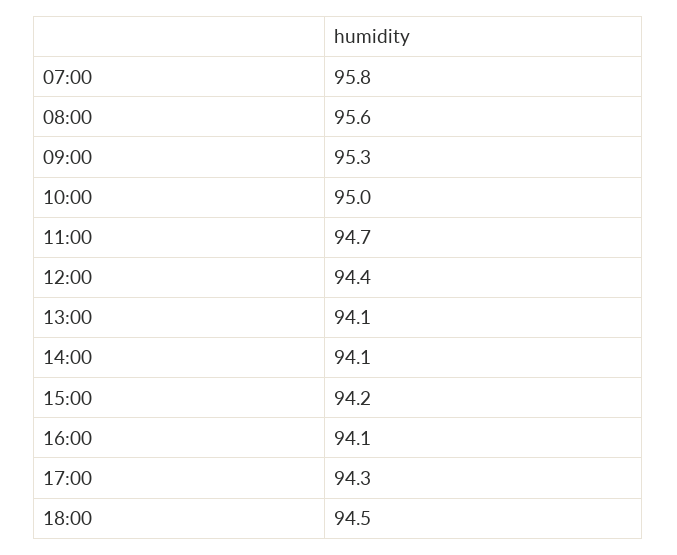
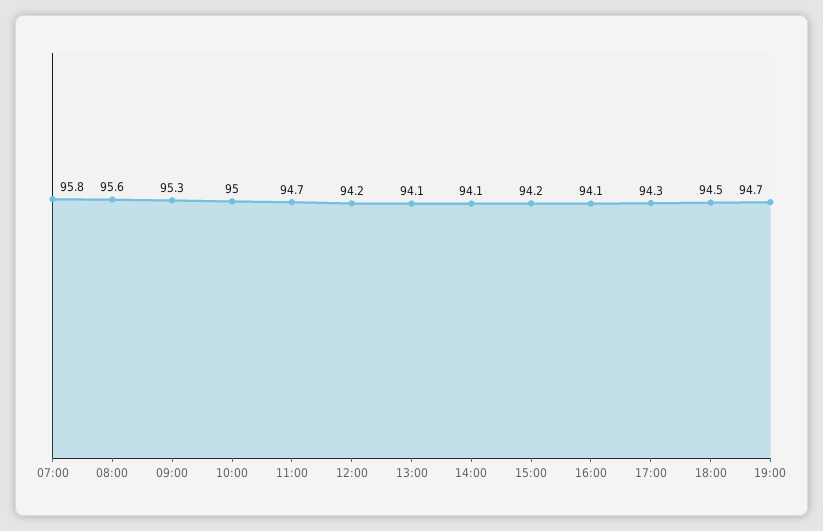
12:00: 94.4 -> 94.2
19:00: none -> 94.7

